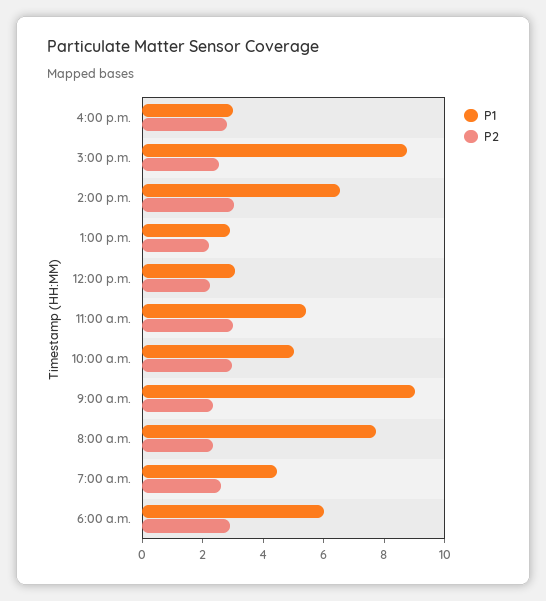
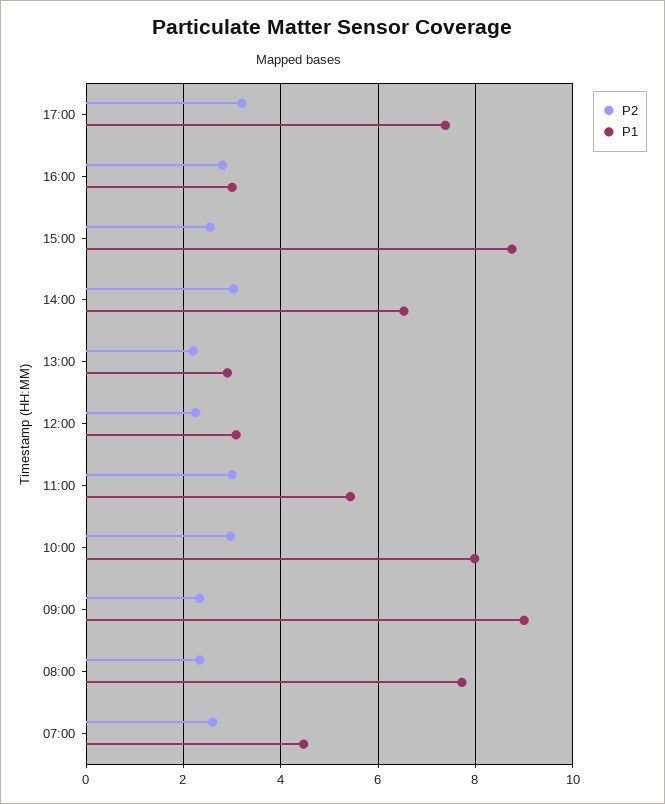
P1, 10:00 a.m.: 5 -> 8
P1, 6:00 a.m.: 6 -> none
P2, 6:00 a.m.: 3 -> none
P2, 17:00: none -> 3.2
P1, 17:00: none -> 7.4

